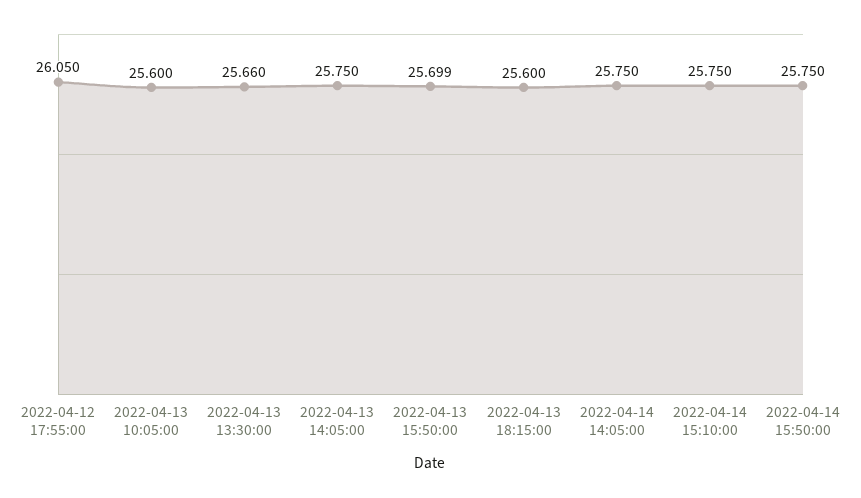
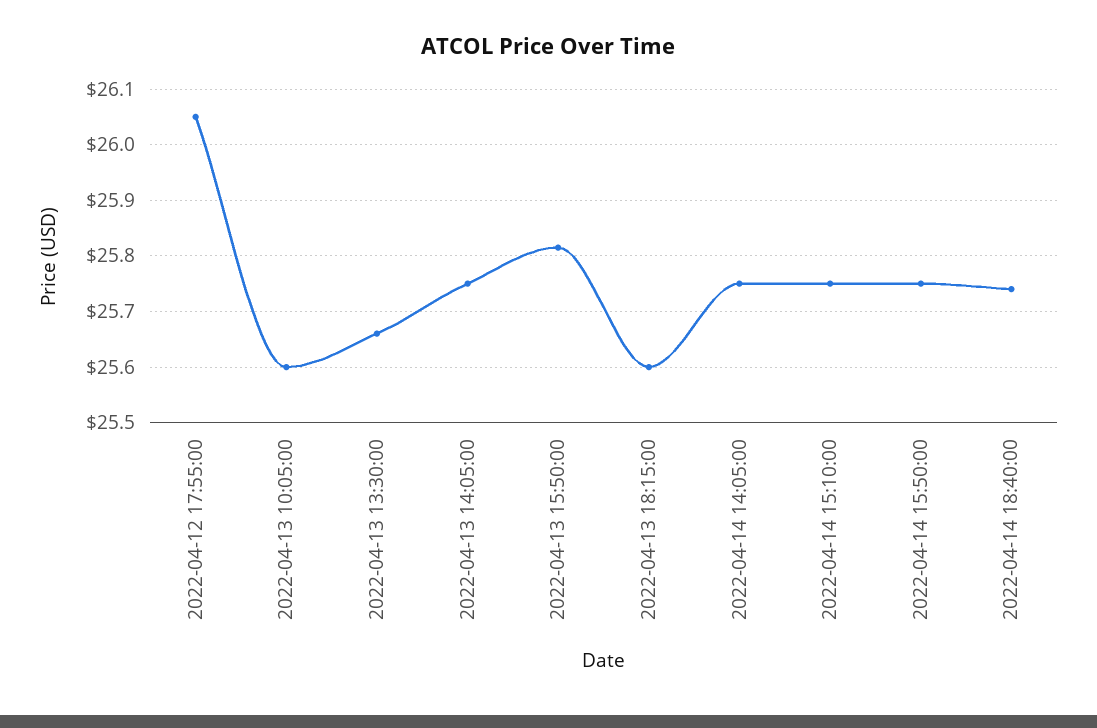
2022-04-13 15:50:00: 25.699 -> 25.82
2022-04-14 18:40:00: none -> 25.74

